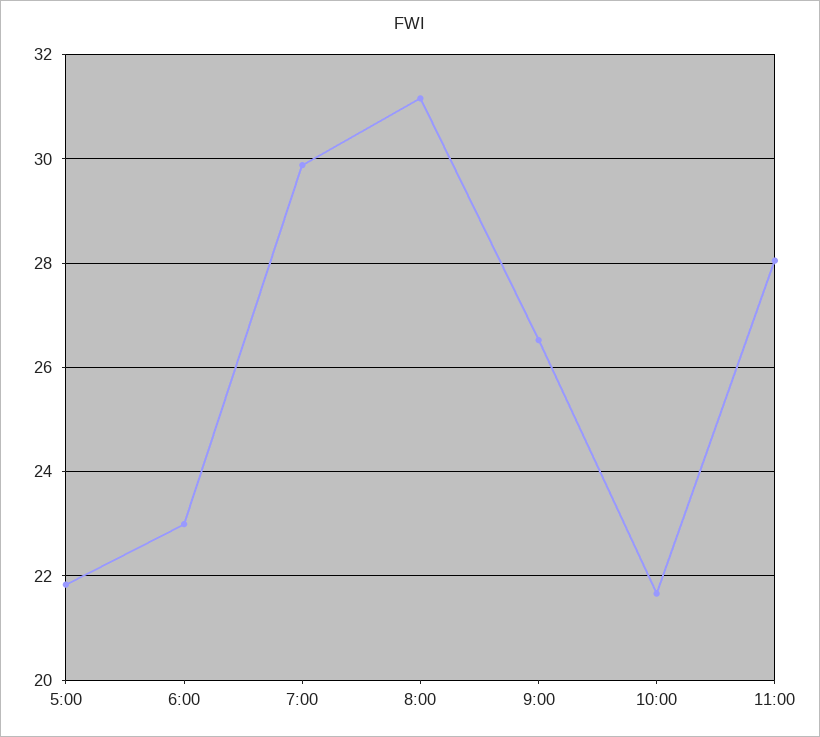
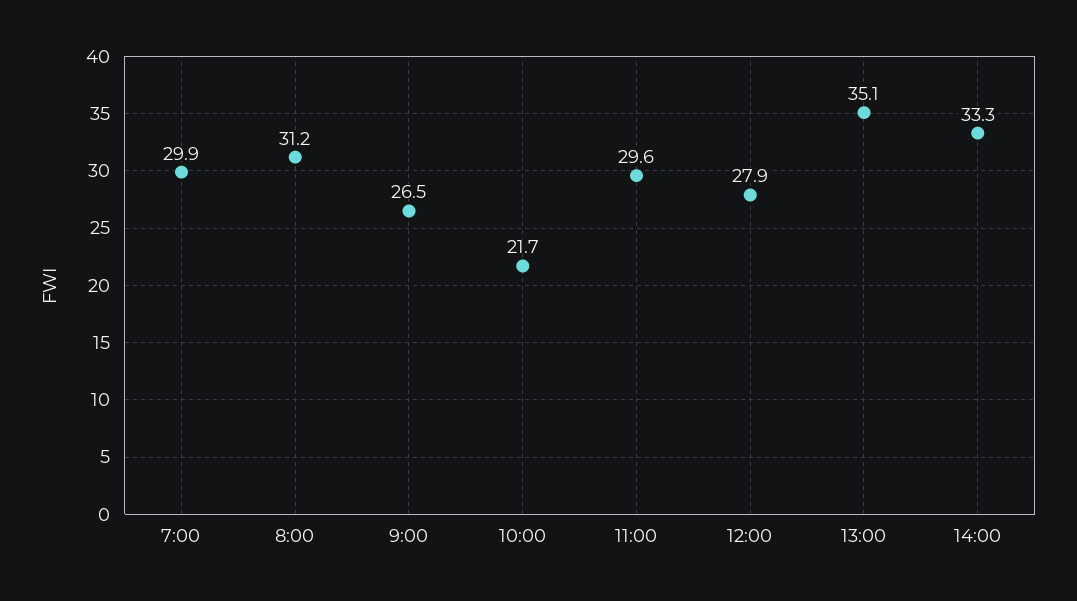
5:00: 21.8 -> none
6:00: 23 -> none
11:00: 28 -> 29.6
12:00: none -> 27.9
13:00: none -> 35.1
14:00: none -> 33.3

